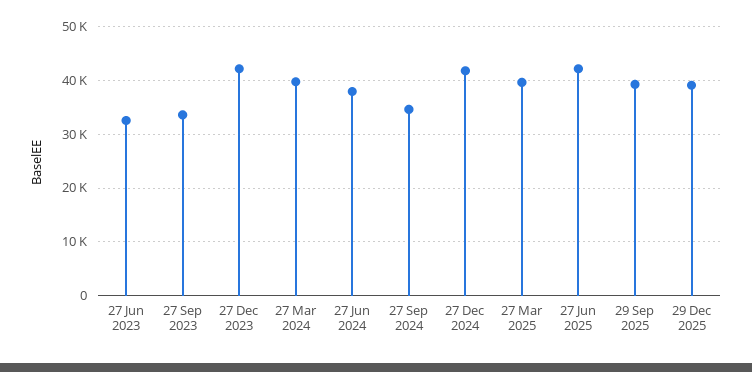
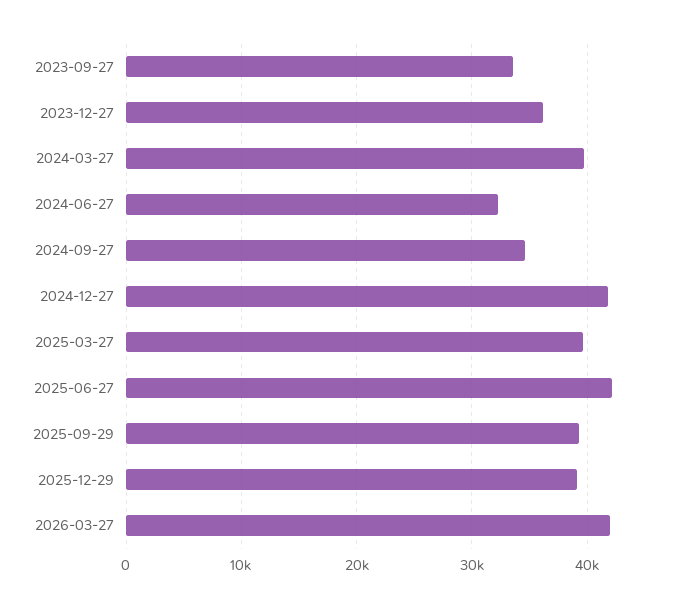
27 Jun 2023: 32000 -> none
27 Dec 2023: 42000 -> 36000
27 Jun 2024: 38000 -> 32000
2026-03-27: none -> 42000

